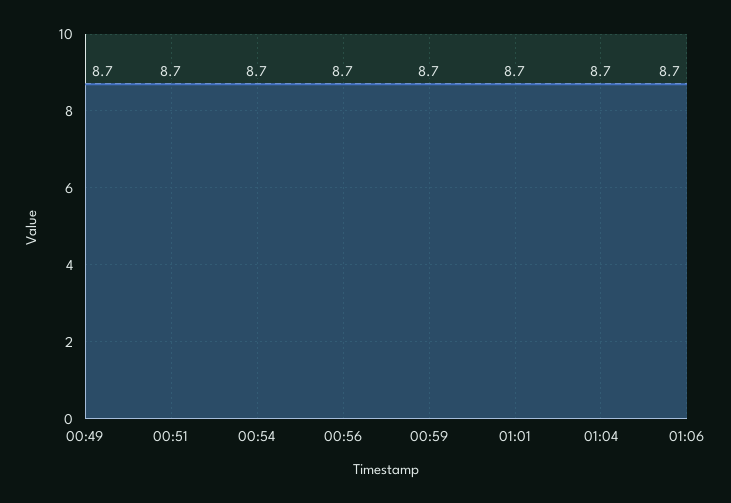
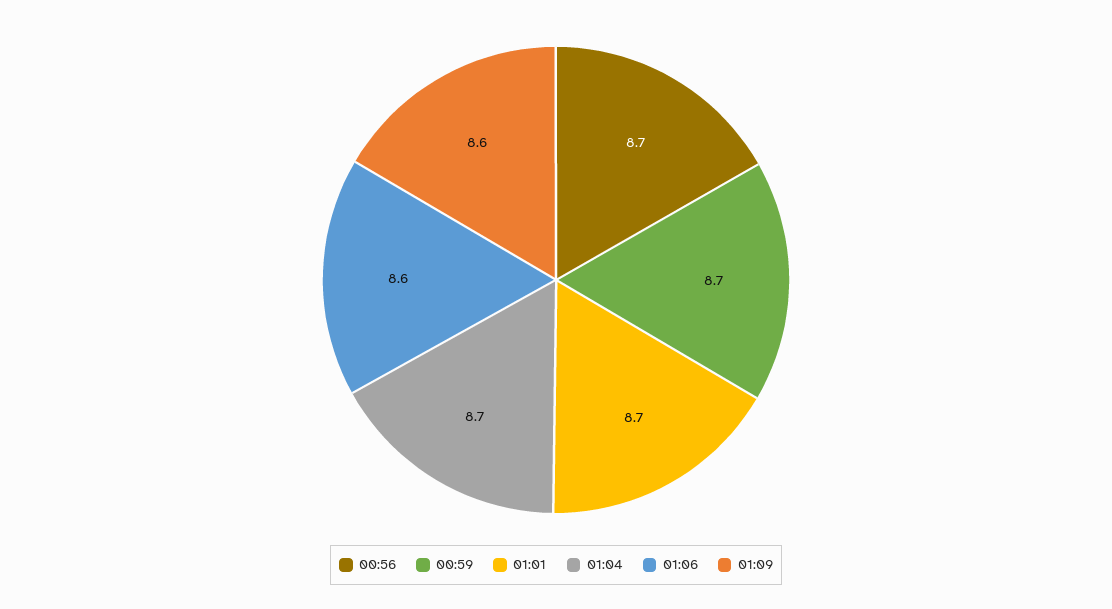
00:49: 8.7 -> none
00:51: 8.7 -> none
00:54: 8.7 -> none
01:06: 8.7 -> 8.6
01:09: none -> 8.6

